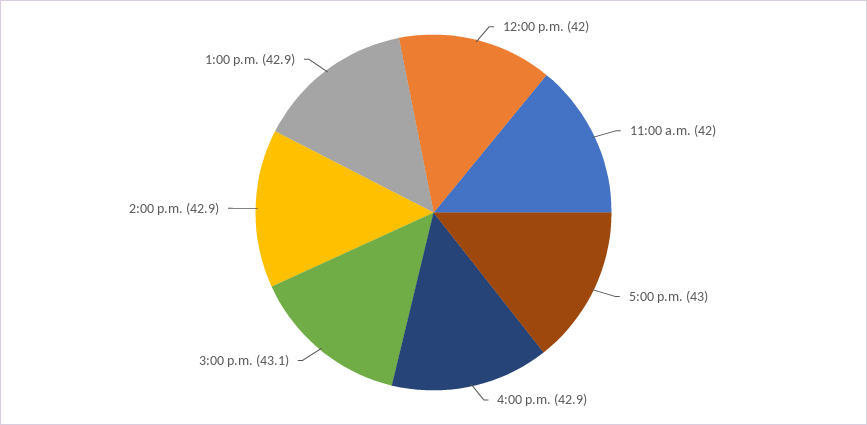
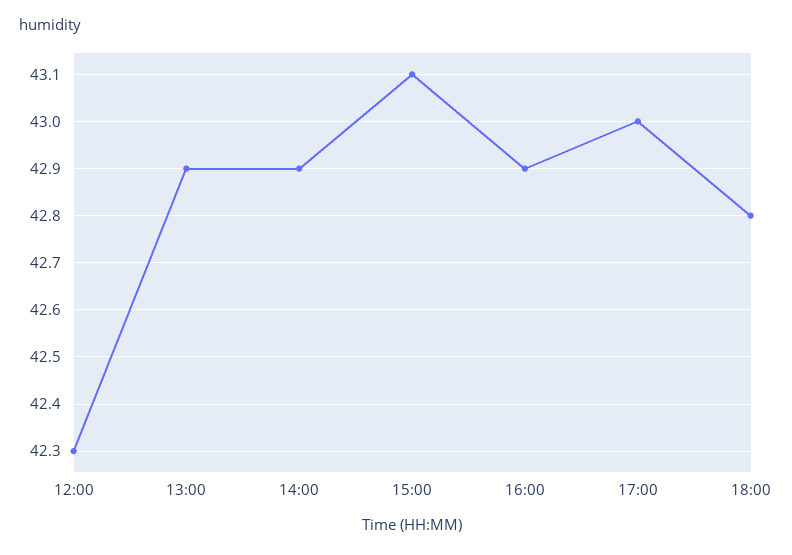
12:00 p.m.: 42 -> 42.3
11:00 a.m.: 42 -> none
18:00: none -> 42.8

